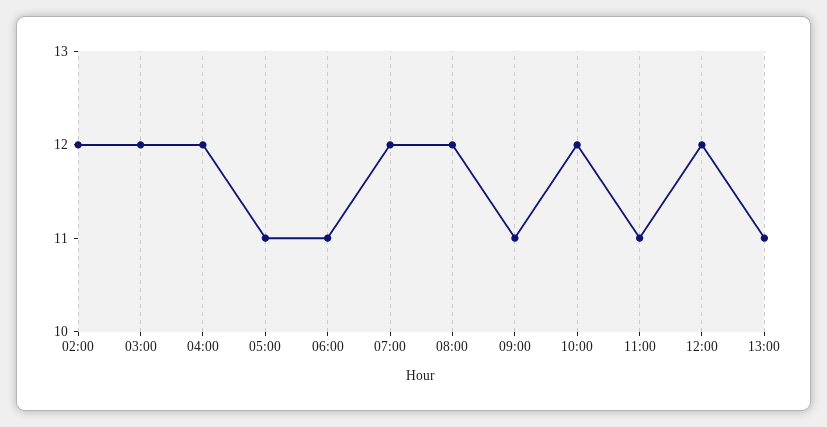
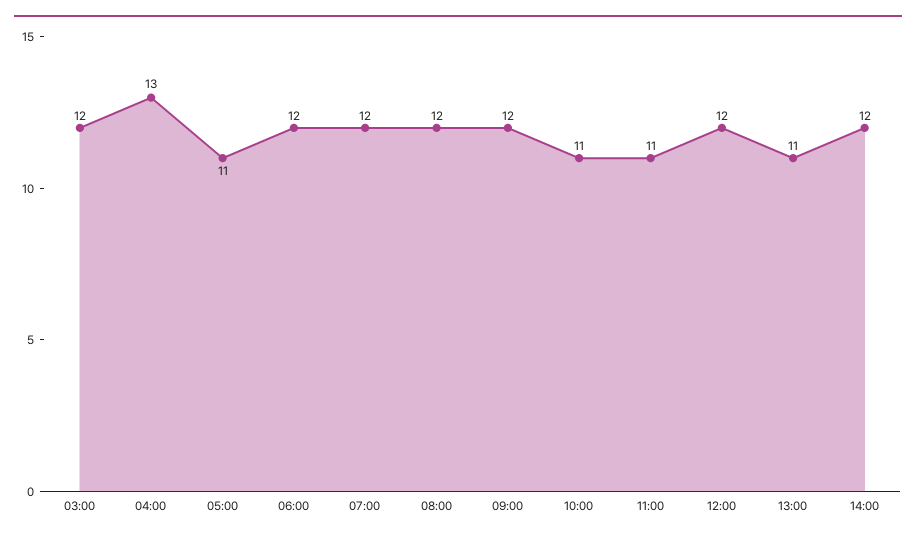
02:00: 12 -> none
04:00: 12 -> 13
06:00: 11 -> 12
09:00: 11 -> 12
10:00: 12 -> 11
14:00: none -> 12

